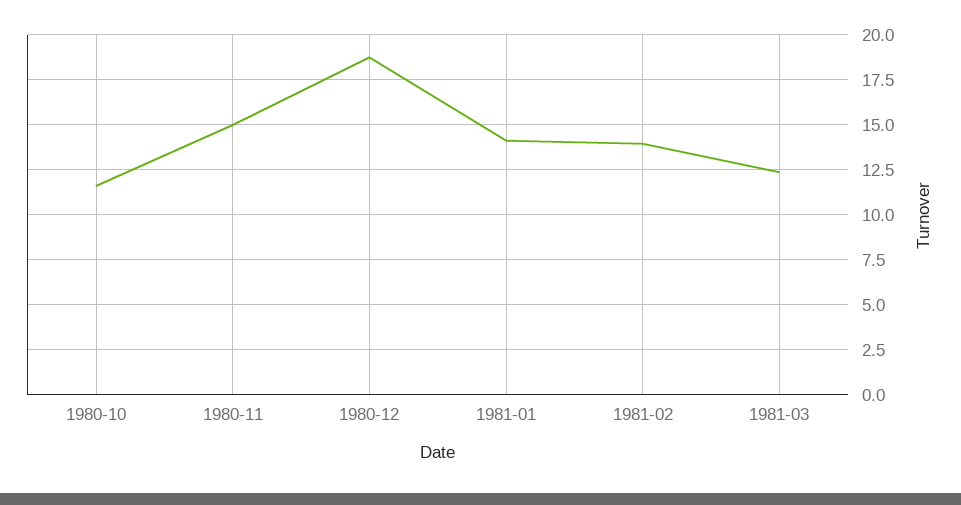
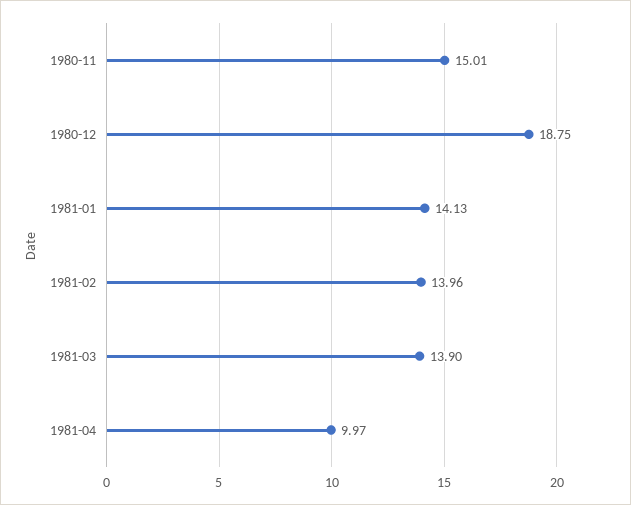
1980-10: 11.5 -> none
1981-03: 12.5 -> 13.9
1981-04: none -> 9.97

